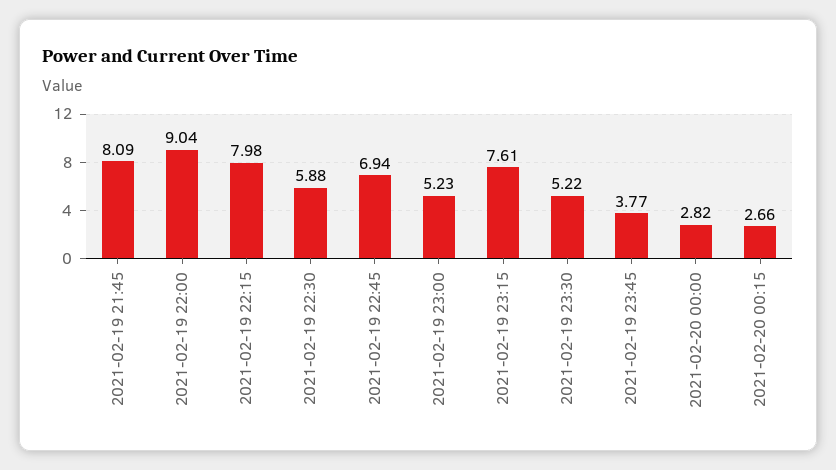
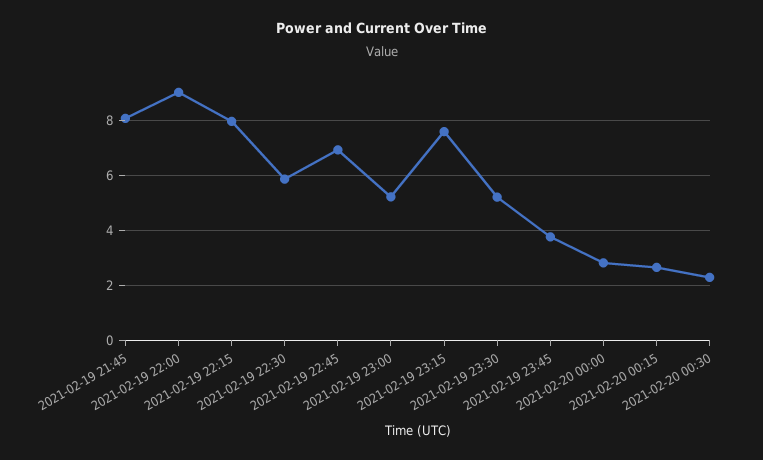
2021-02-20 00:30: none -> 2.25

